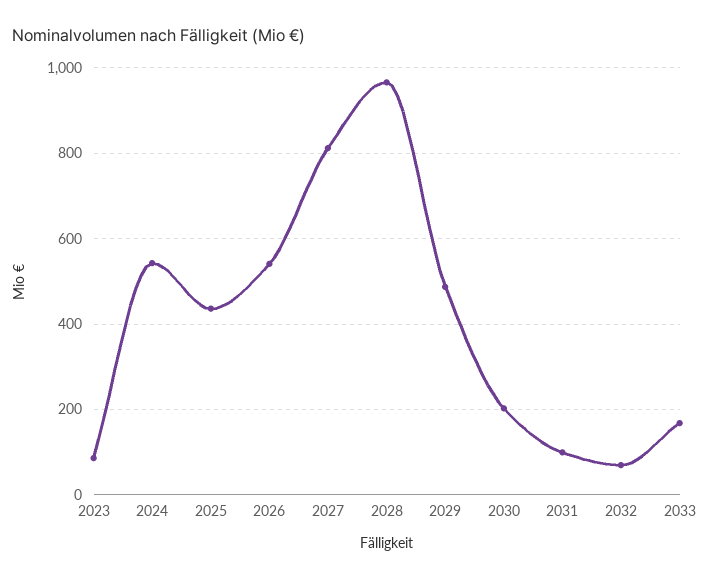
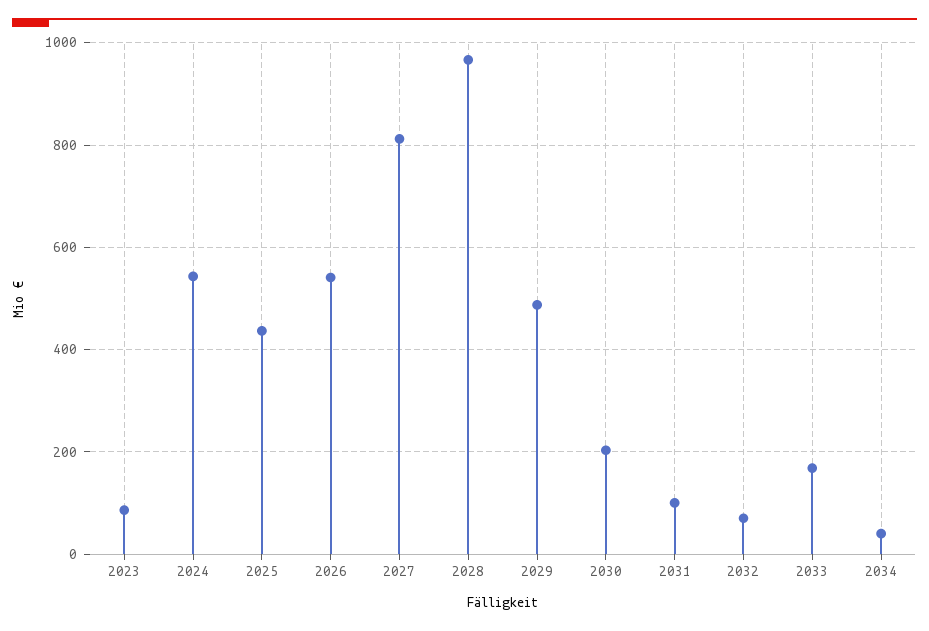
2034: none -> 40

